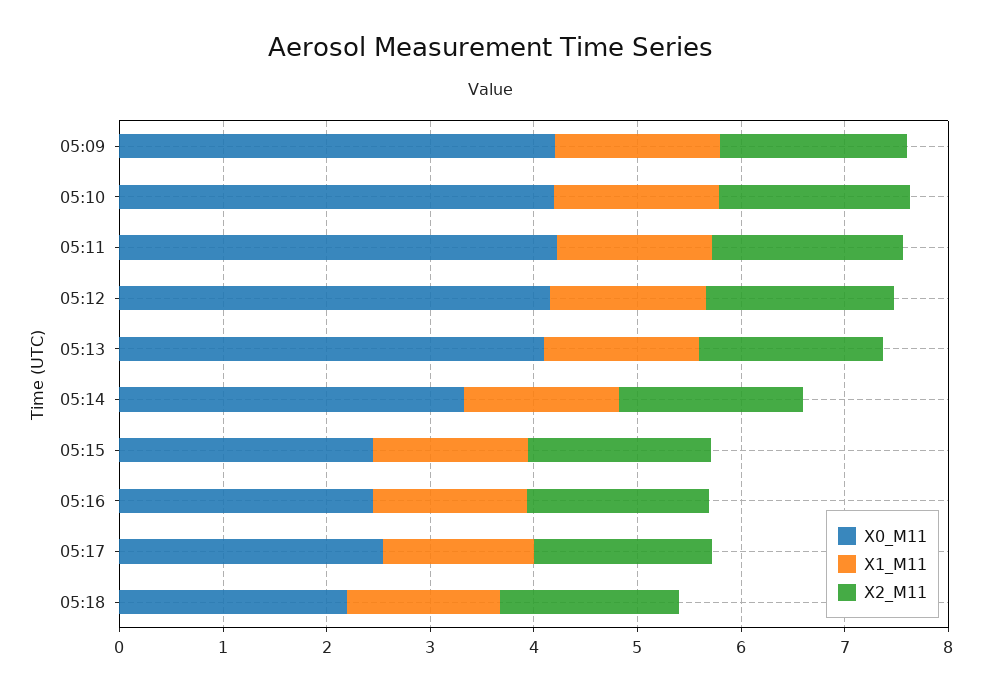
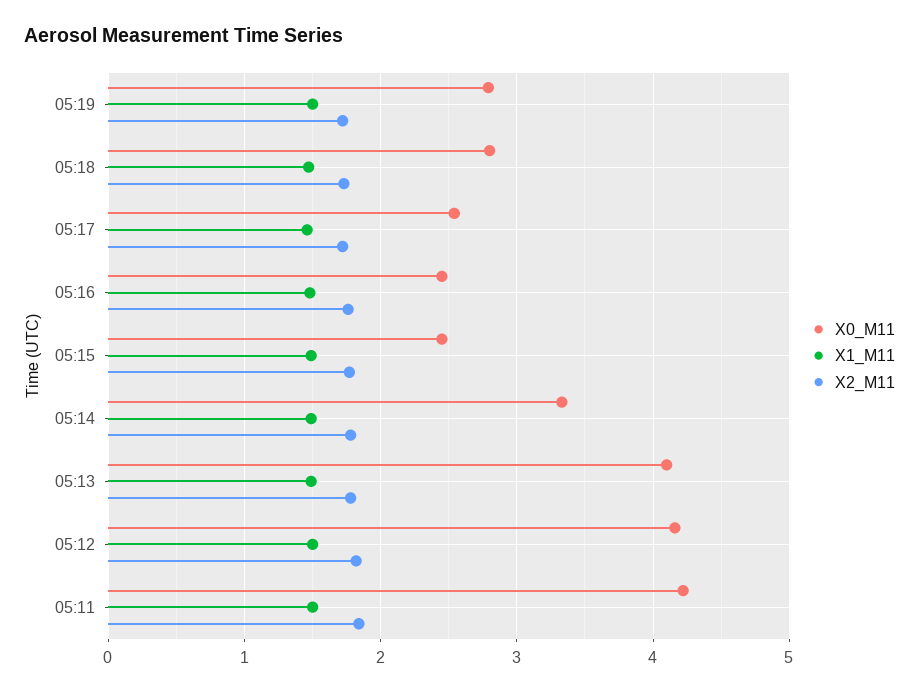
X0_M11, 05:09: 4.2 -> none
X1_M11, 05:09: 1.6 -> none
X2_M11, 05:09: 1.8 -> none
X0_M11, 05:10: 4.2 -> none
X1_M11, 05:10: 1.6 -> none
X2_M11, 05:10: 1.8 -> none
X0_M11, 05:18: 2.2 -> 2.8
X0_M11, 05:19: none -> 2.8
X1_M11, 05:19: none -> 1.5
X2_M11, 05:19: none -> 1.7

